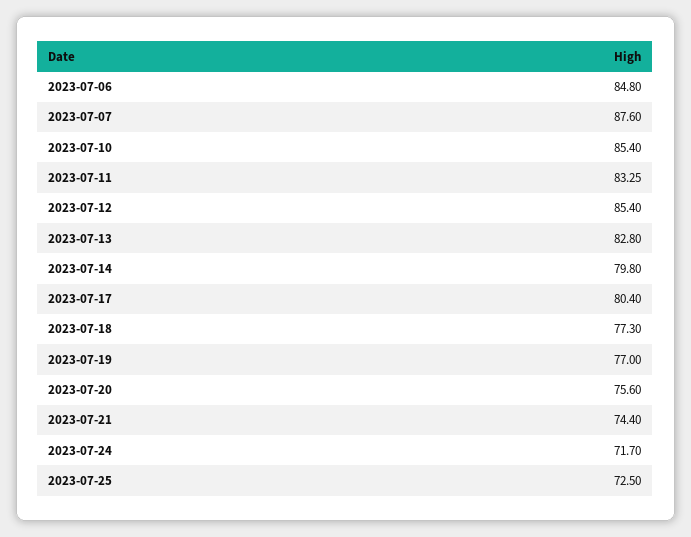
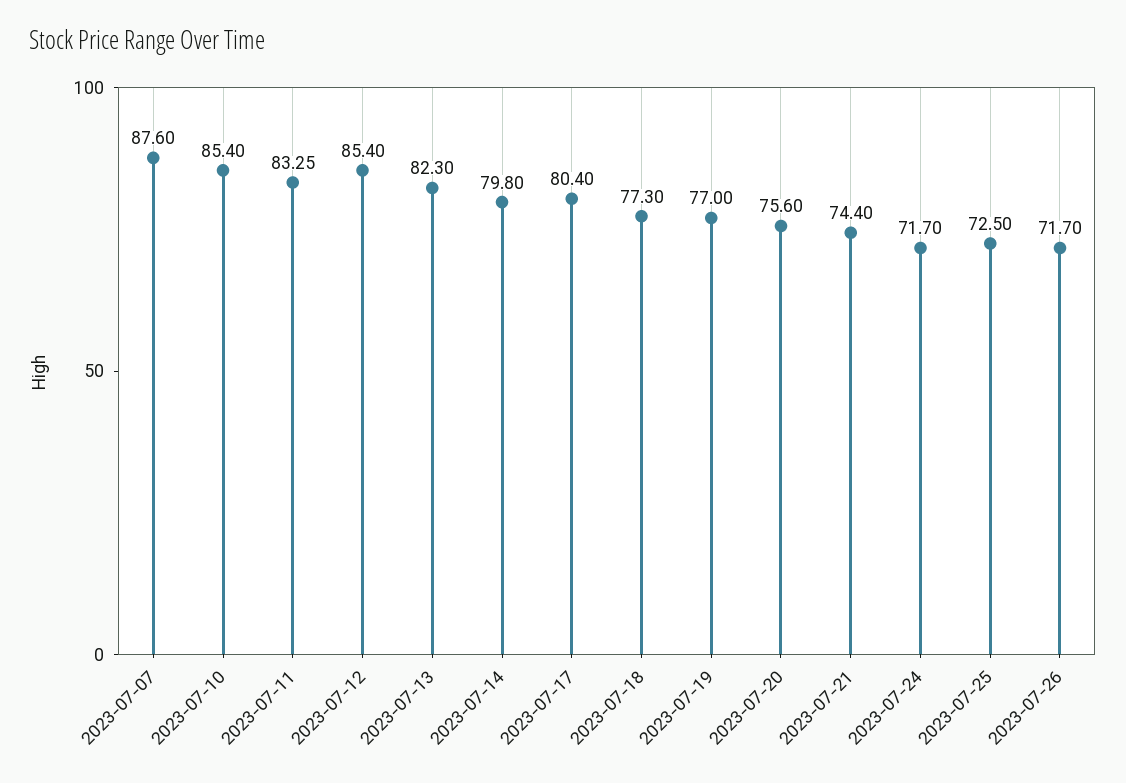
2023-07-06: 84.8 -> none
2023-07-13: 82.8 -> 82.3
2023-07-26: none -> 71.7

